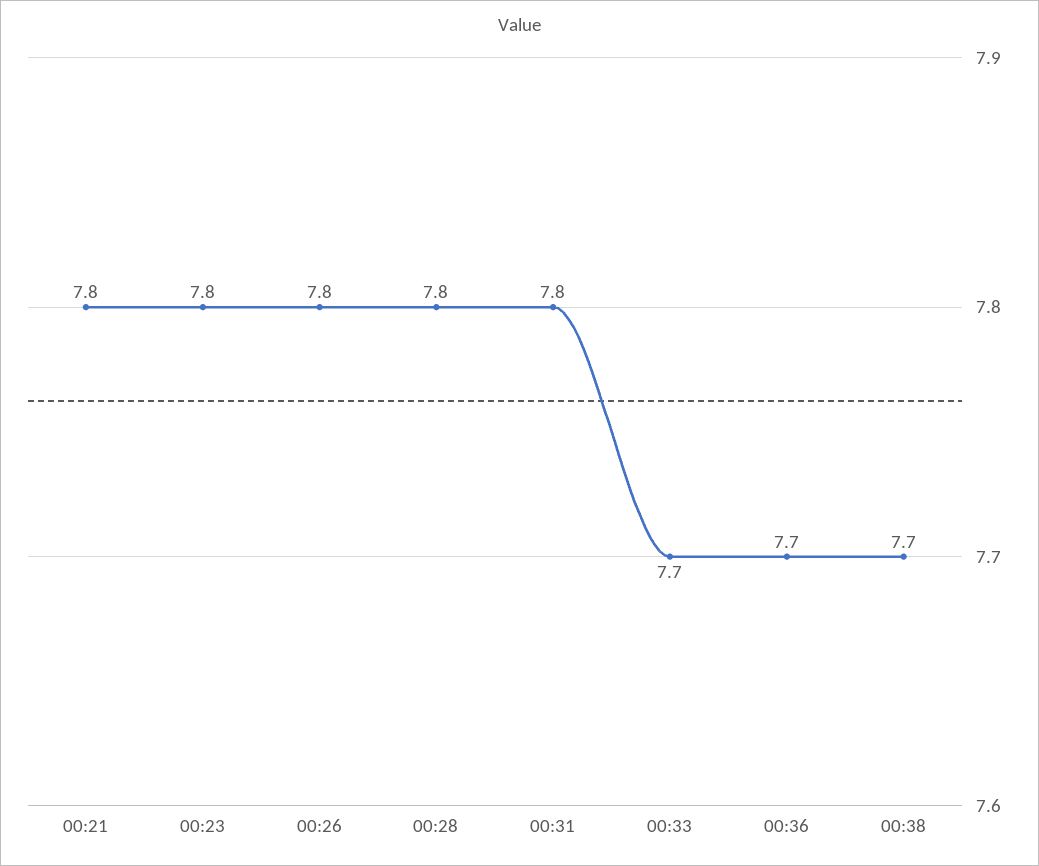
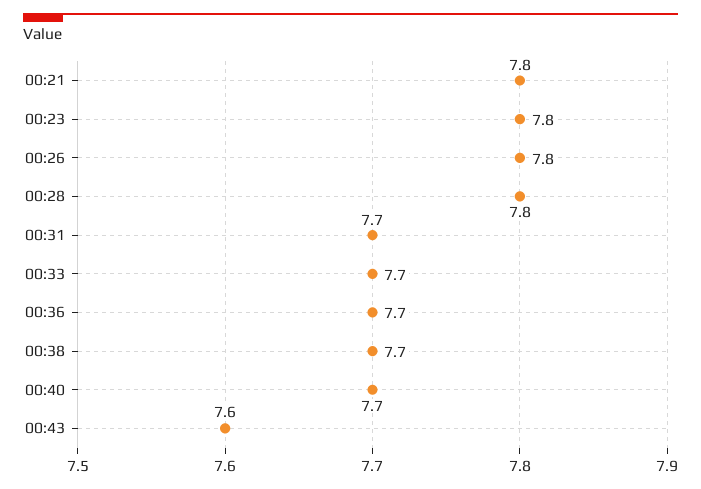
00:31: 7.8 -> 7.7
00:40: none -> 7.7
00:43: none -> 7.6

